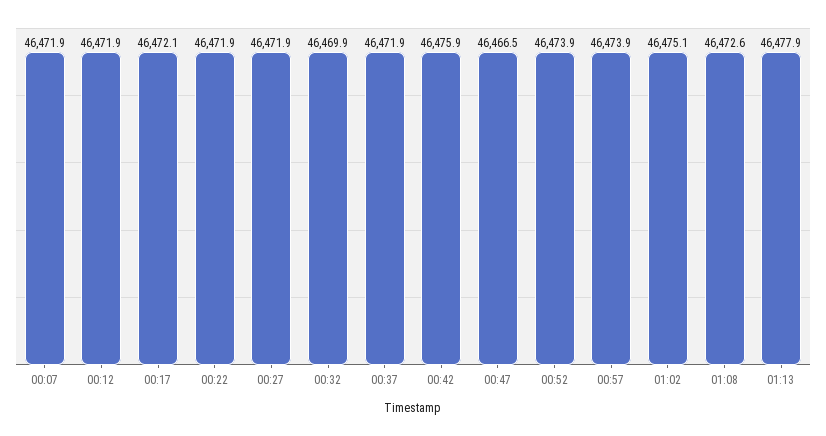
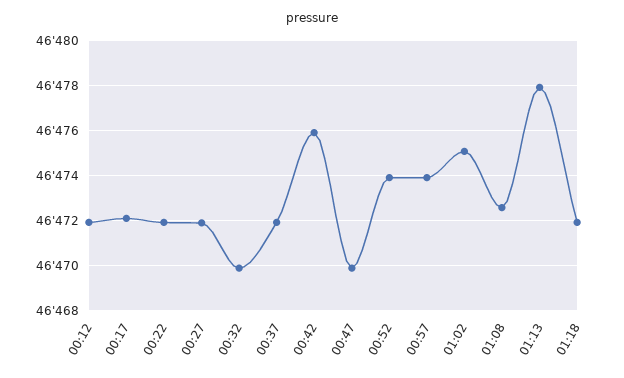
00:07: 46471.9 -> none
00:47: 46466.5 -> 46470
01:18: none -> 46472

